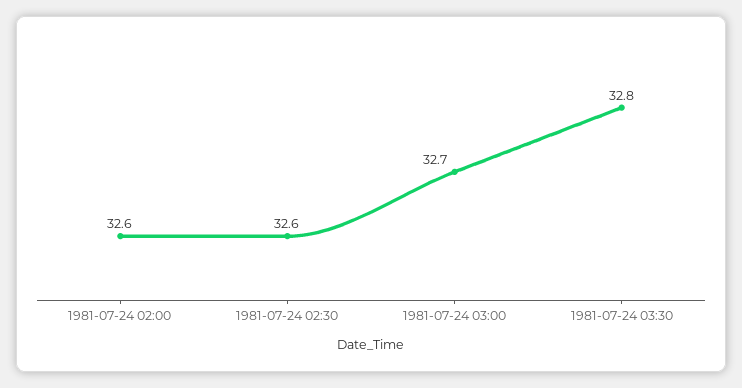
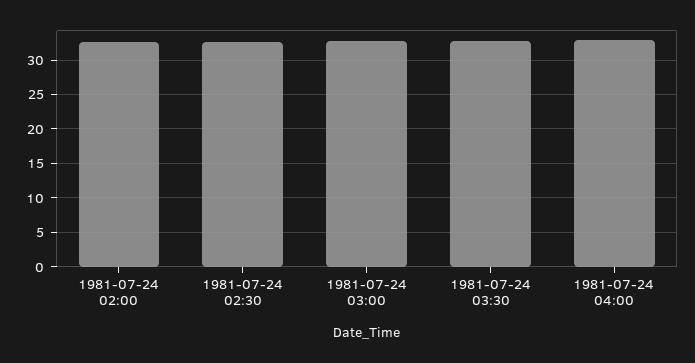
1981-07-24 04:00: none -> 33

